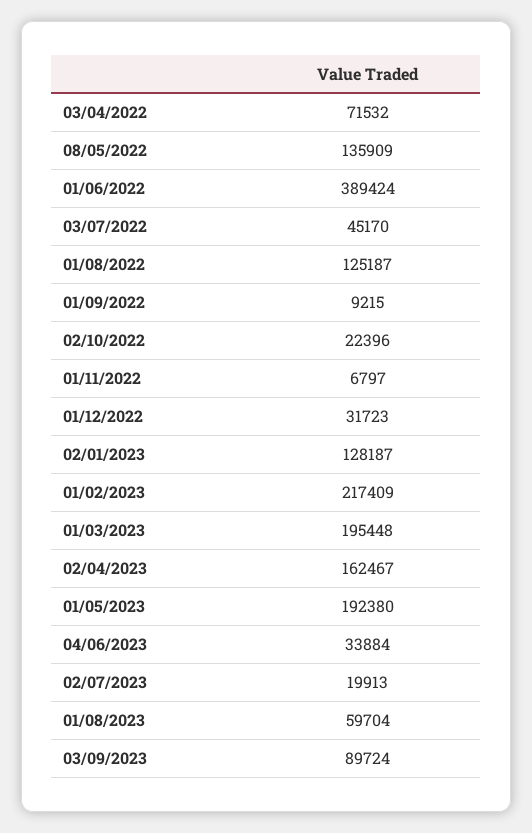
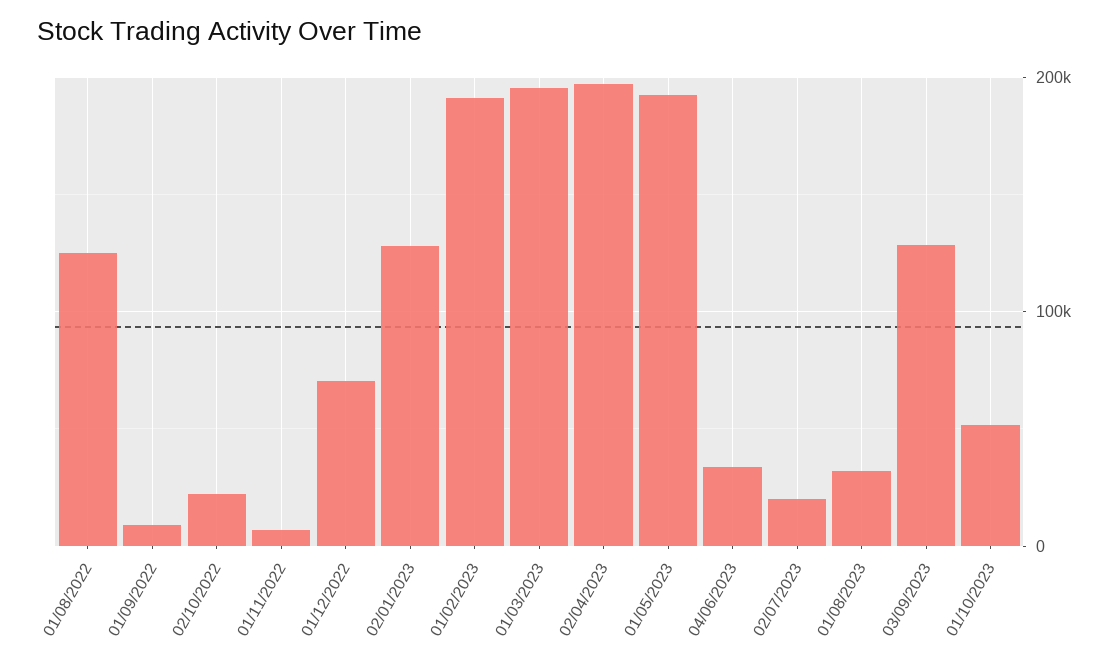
03/04/2022: 71532 -> none
08/05/2022: 135909 -> none
01/06/2022: 389424 -> none
03/07/2022: 45170 -> none
01/12/2022: 31723 -> 70000
01/02/2023: 217409 -> 190000
02/04/2023: 162467 -> 200000
01/08/2023: 59704 -> 30000
03/09/2023: 89724 -> 130000
01/10/2023: none -> 50000

